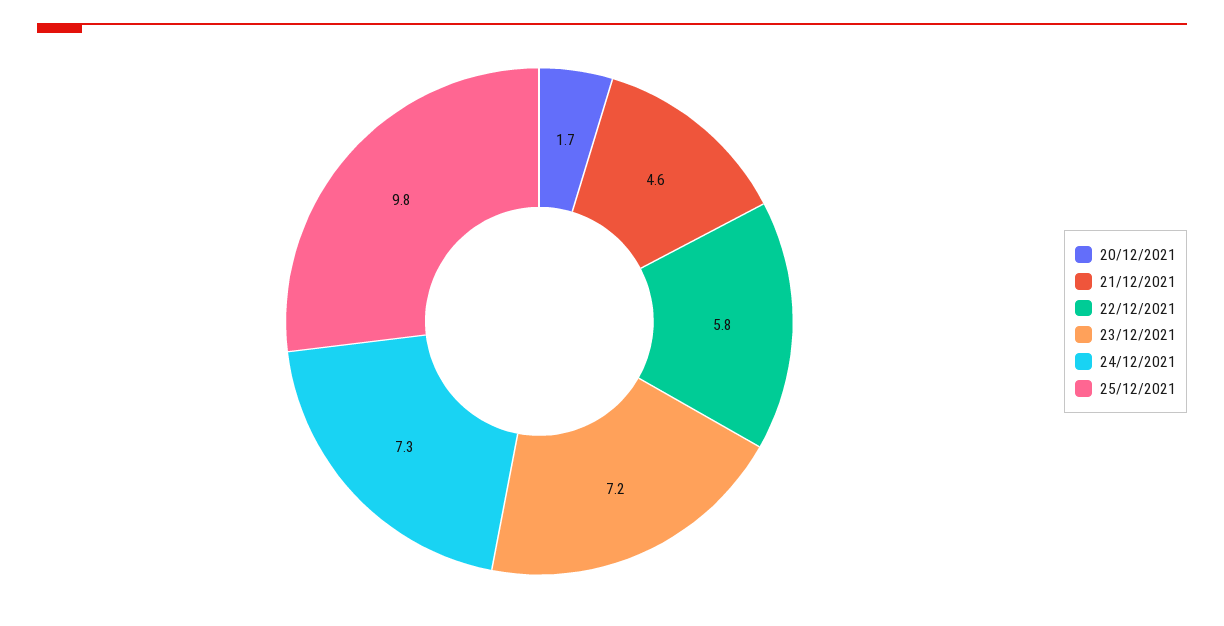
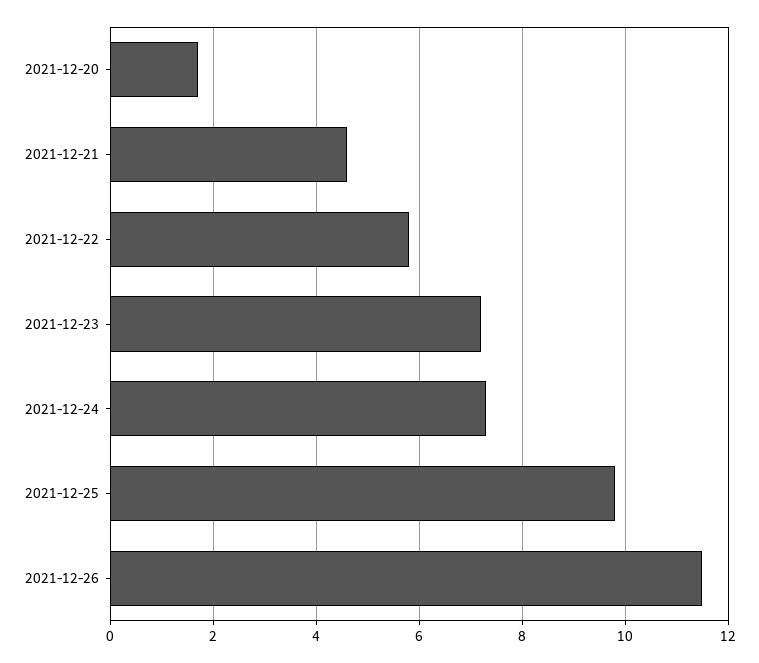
2021-12-26: none -> 11.5

